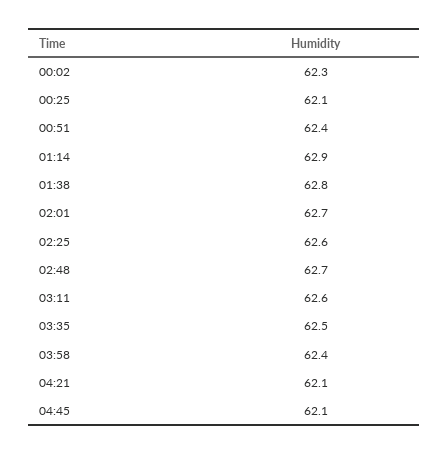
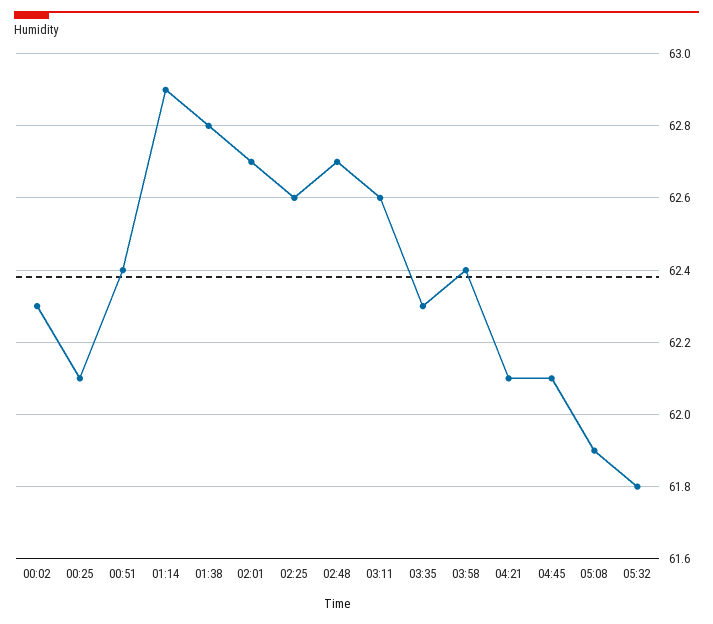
03:35: 62.5 -> 62.3
05:08: none -> 61.9
05:32: none -> 61.8

